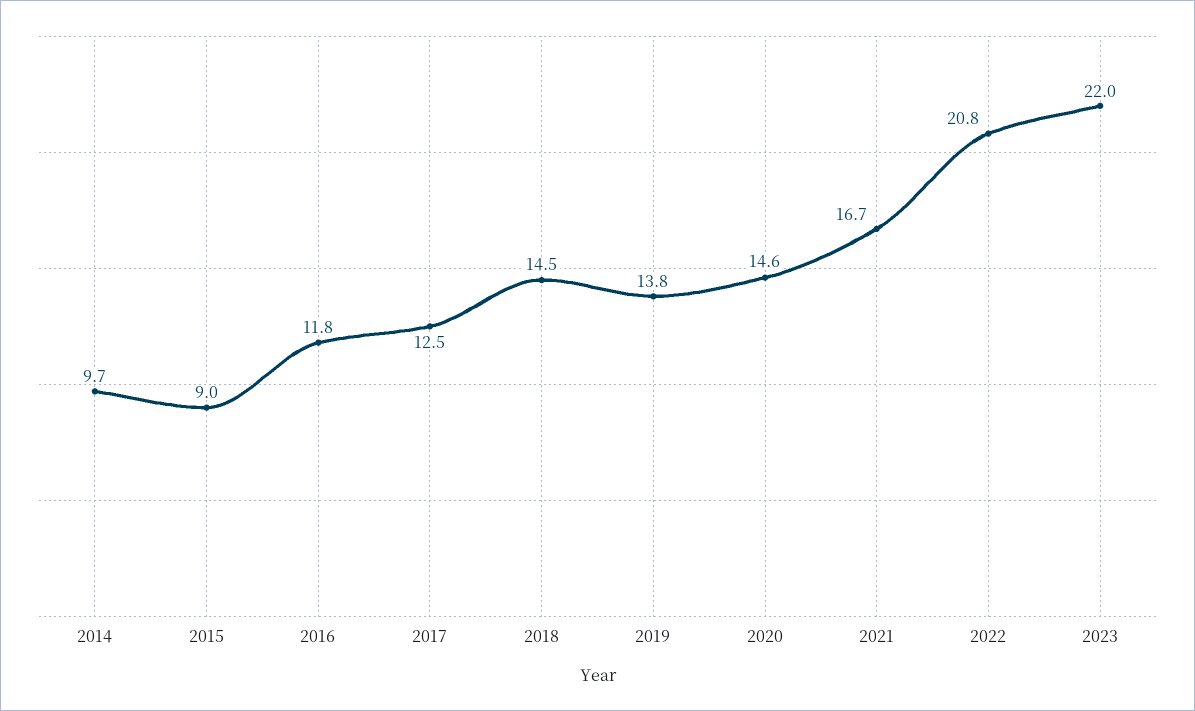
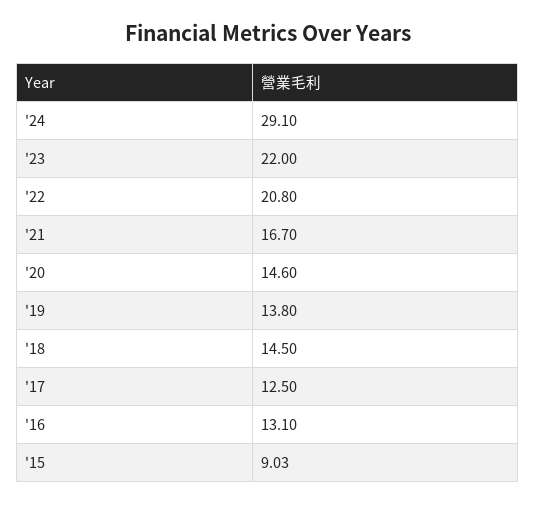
2014: 9.7 -> none
2016: 11.8 -> 13.1
'24: none -> 29.1

